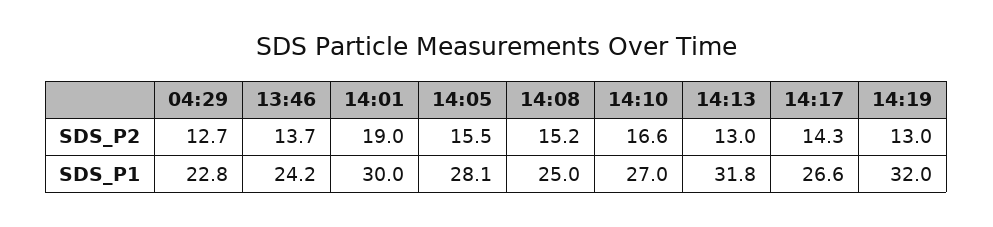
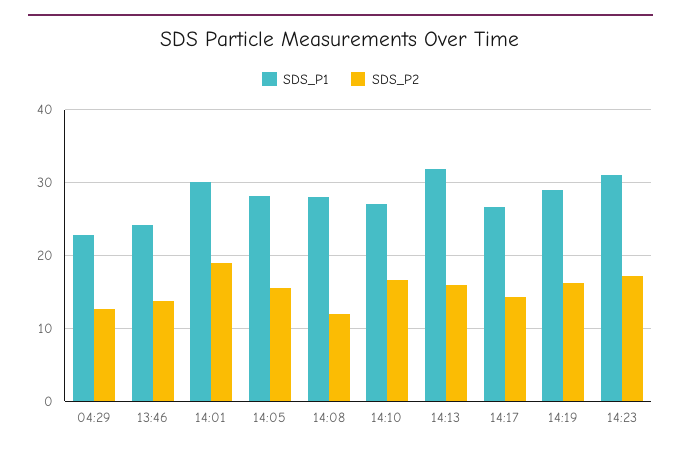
SDS_P2, 14:08: 15.2 -> 12
SDS_P2, 14:13: 13 -> 16
SDS_P2, 14:19: 13 -> 16
SDS_P1, 14:08: 25 -> 28
SDS_P1, 14:19: 32 -> 29
SDS_P1, 14:23: none -> 31
SDS_P2, 14:23: none -> 17

